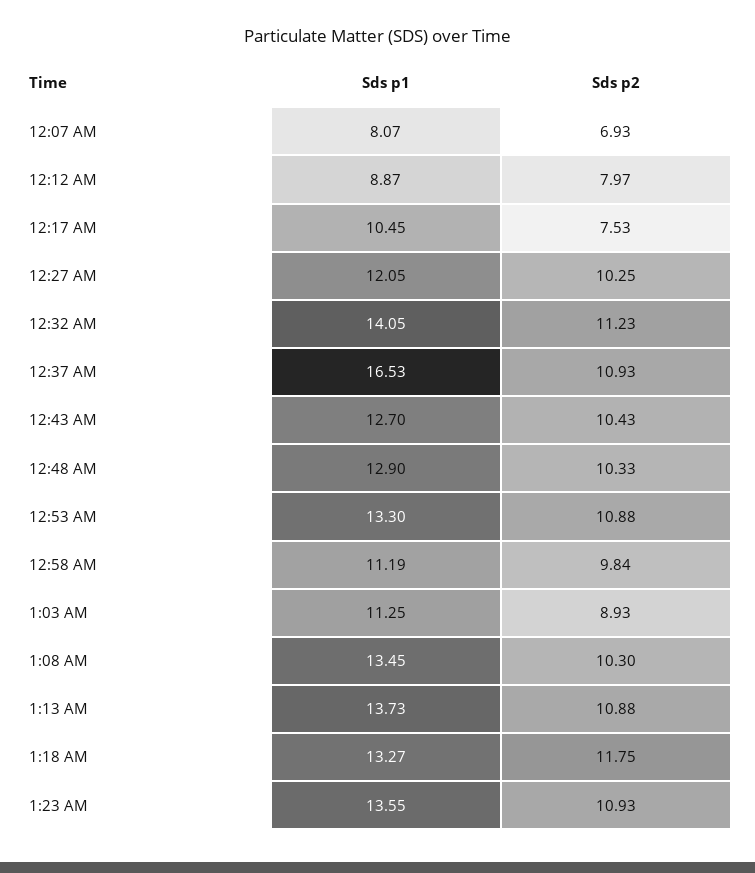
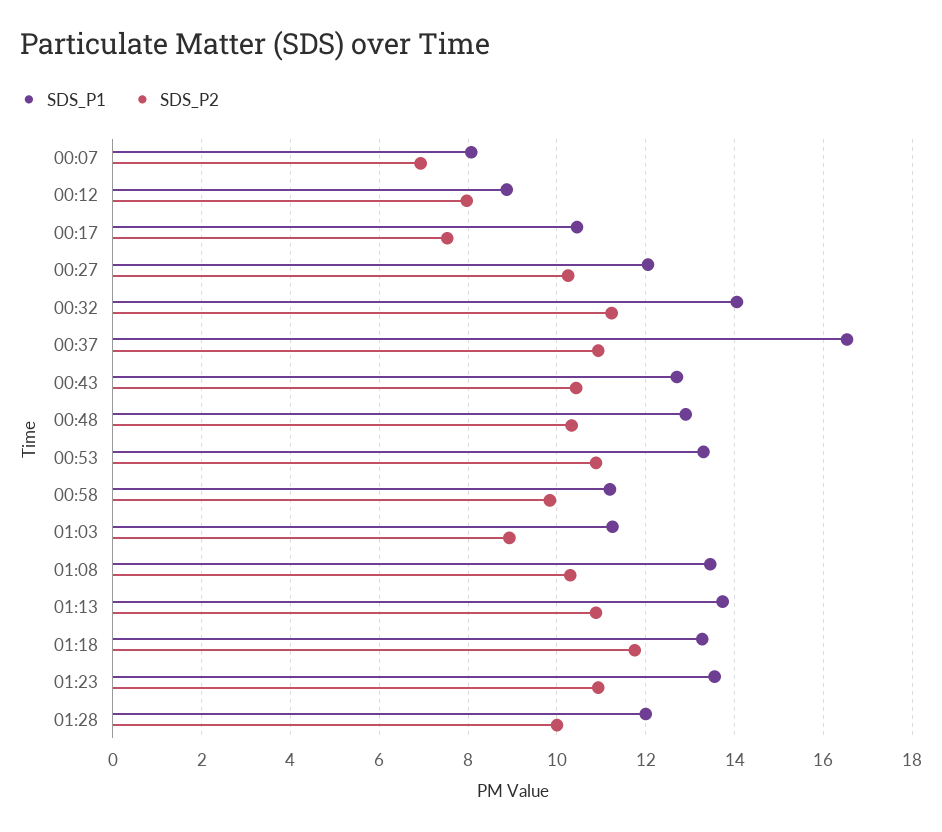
Sds p1, 01:28: none -> 12
Sds p2, 01:28: none -> 10

